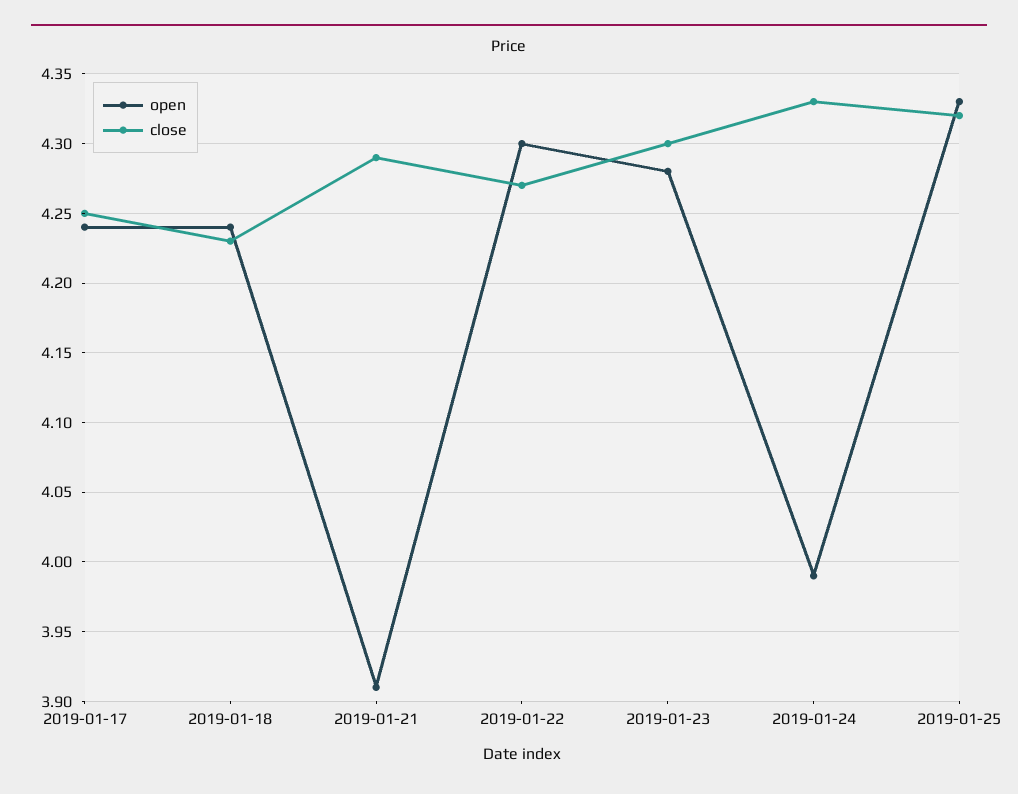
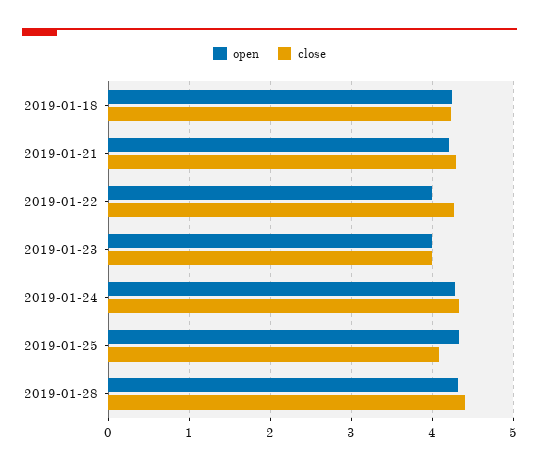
open, 2019-01-17: 4.24 -> none
close, 2019-01-17: 4.25 -> none
open, 2019-01-21: 3.91 -> 4.2
open, 2019-01-22: 4.3 -> 4
open, 2019-01-23: 4.28 -> 4
close, 2019-01-23: 4.3 -> 4
open, 2019-01-24: 3.99 -> 4.3
close, 2019-01-25: 4.32 -> 4.1
open, 2019-01-28: none -> 4.3
close, 2019-01-28: none -> 4.4

